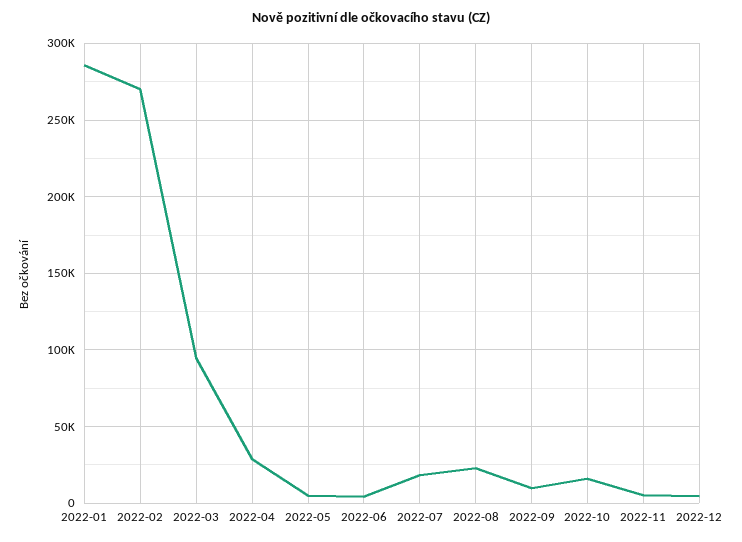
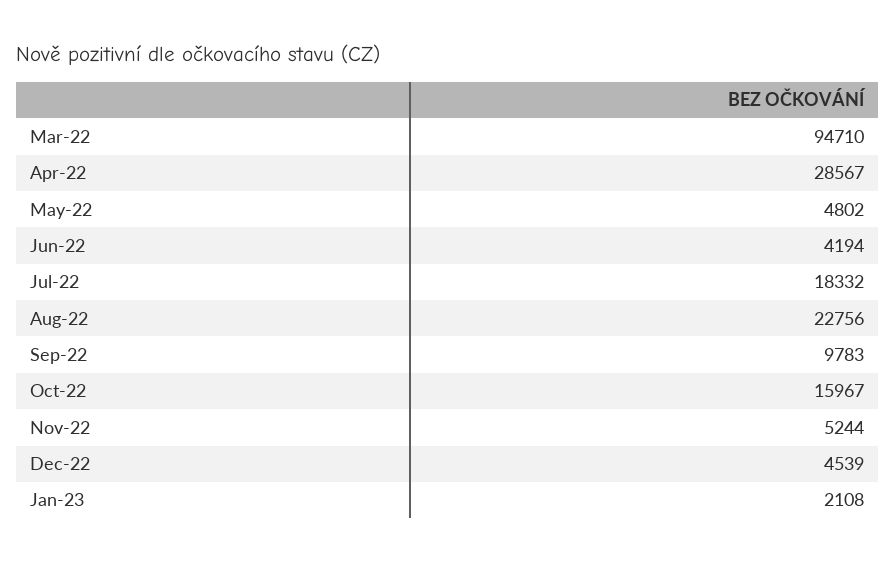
2022-01: 285000 -> none
2022-02: 270000 -> none
Jan-23: none -> 2108

